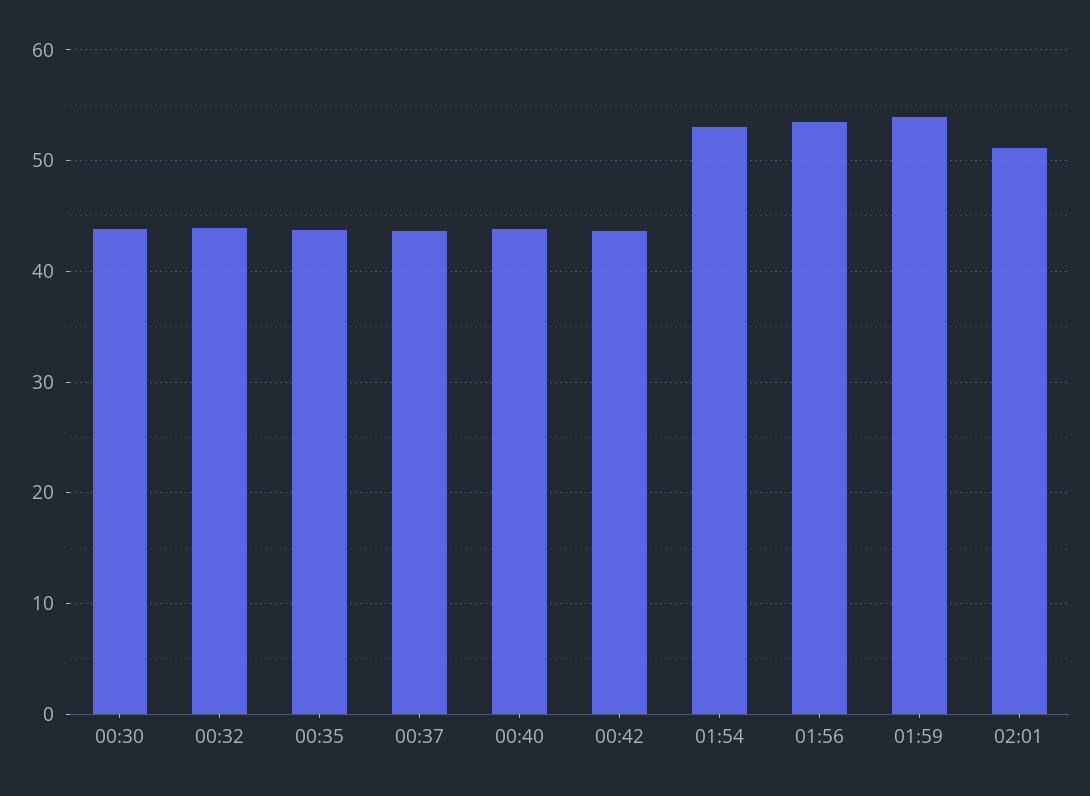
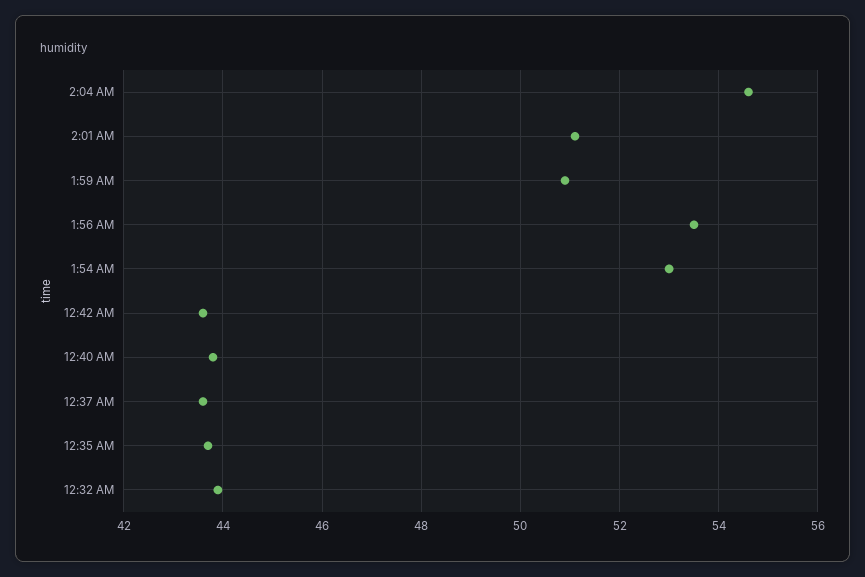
00:30: 44 -> none
01:59: 54 -> 51
2:04 AM: none -> 54.5

